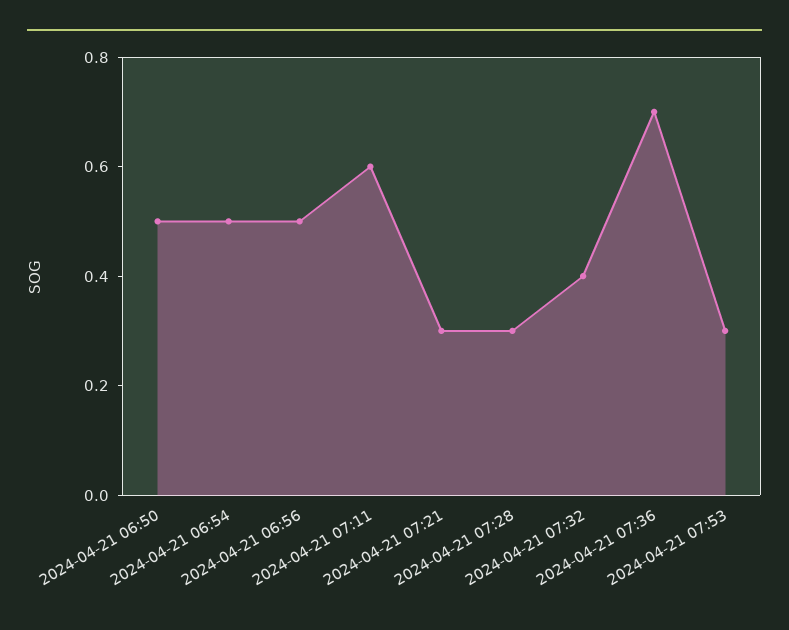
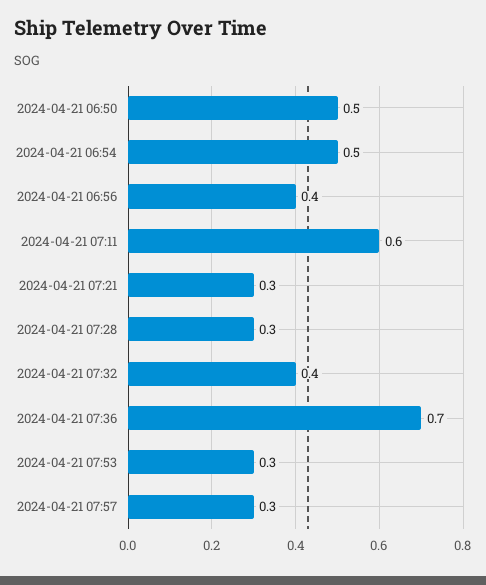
2024-04-21 06:56: 0.5 -> 0.4
2024-04-21 07:57: none -> 0.3

